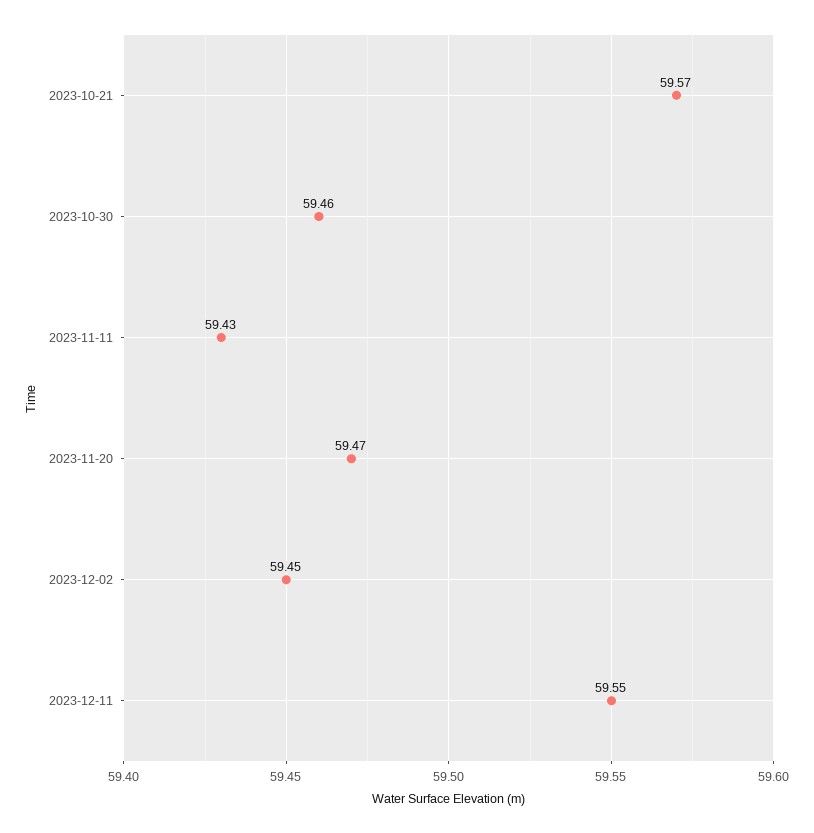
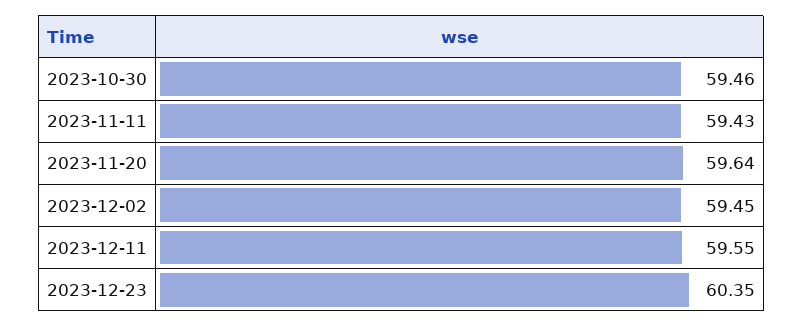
2023-10-21: 59.57 -> none
2023-11-20: 59.47 -> 59.64
2023-12-23: none -> 60.35

